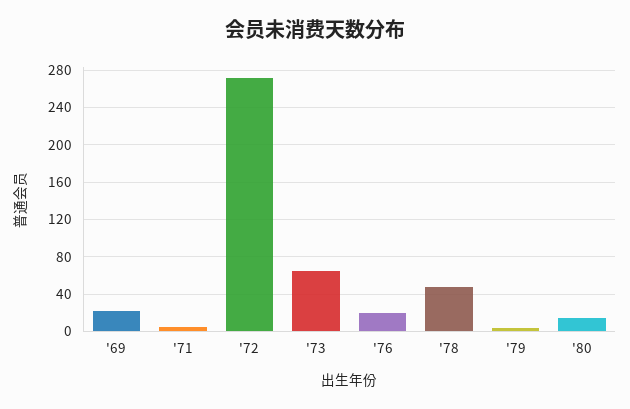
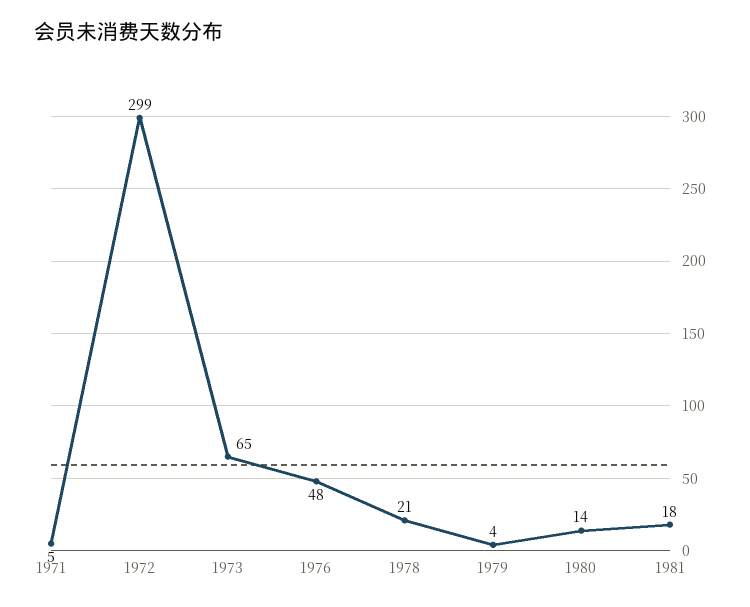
'69: 20 -> none
'72: 270 -> 299
'76: 20 -> 48
'78: 50 -> 21
1981: none -> 18

